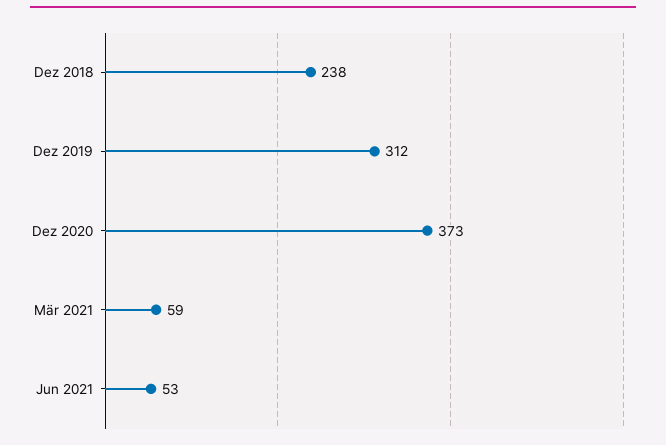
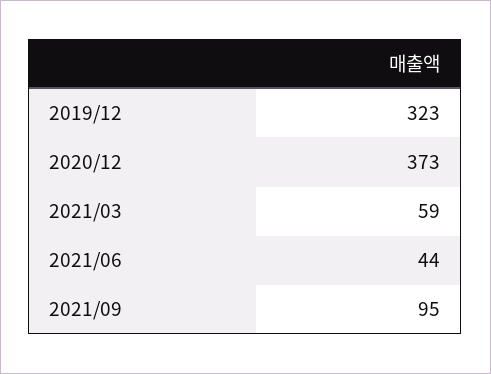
Dez 2018: 238 -> none
Dez 2019: 312 -> 323
Jun 2021: 53 -> 44
2021/09: none -> 95

